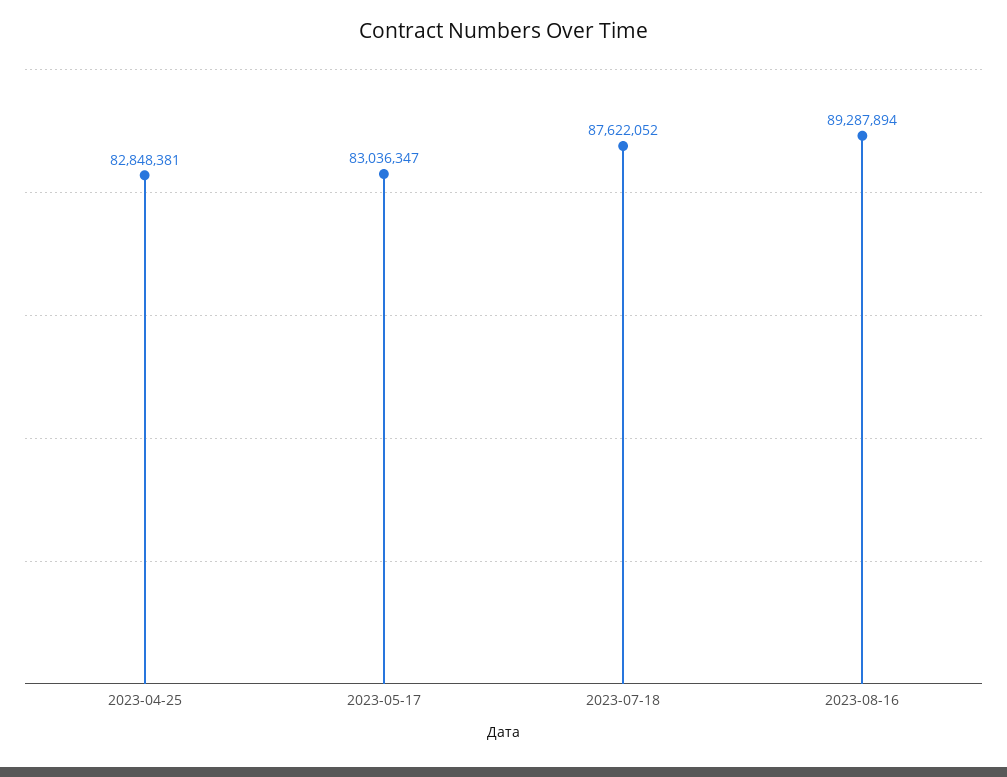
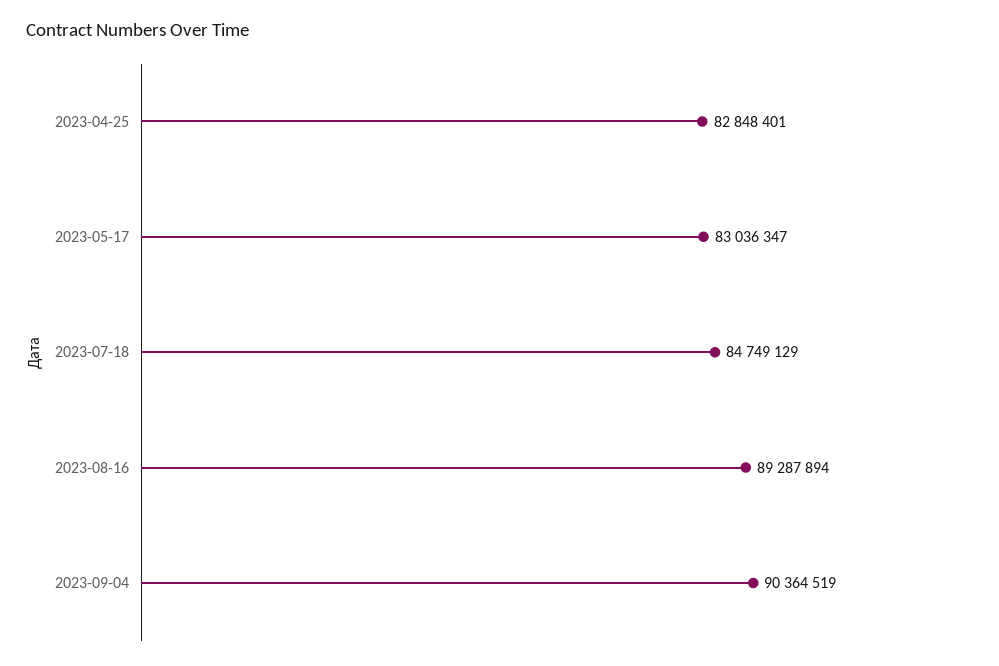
2023-04-25: 82848381 -> 82848401
2023-07-18: 87622052 -> 84749129
2023-09-04: none -> 90364519

